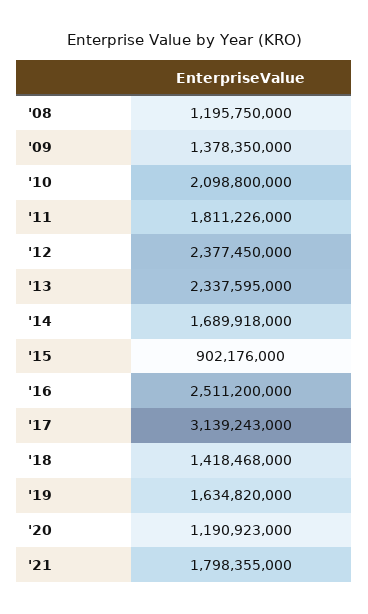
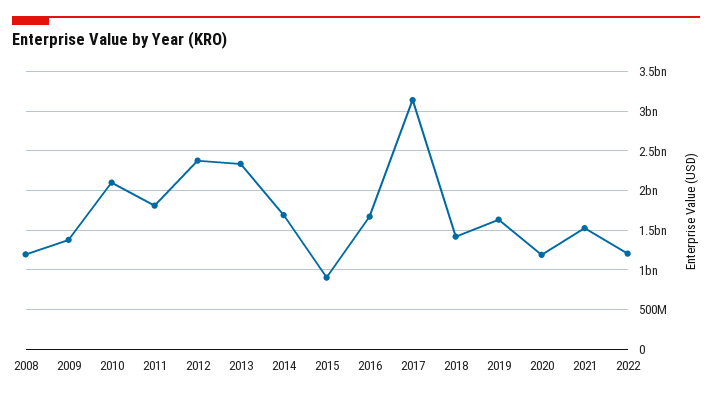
'16: 2511200000 -> 1700000000
'21: 1798355000 -> 1500000000
2022: none -> 1200000000

